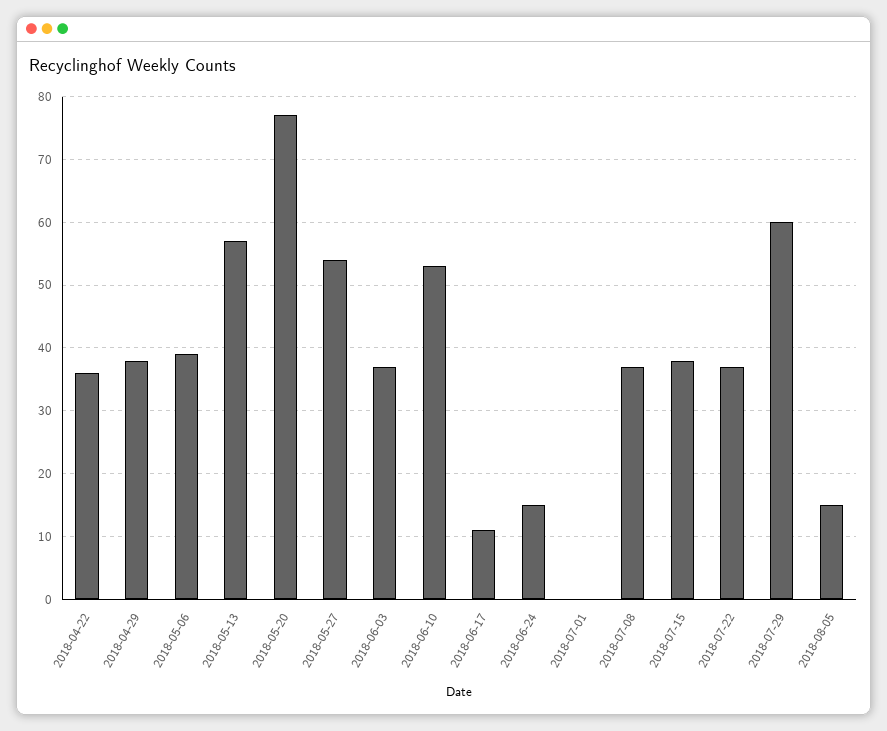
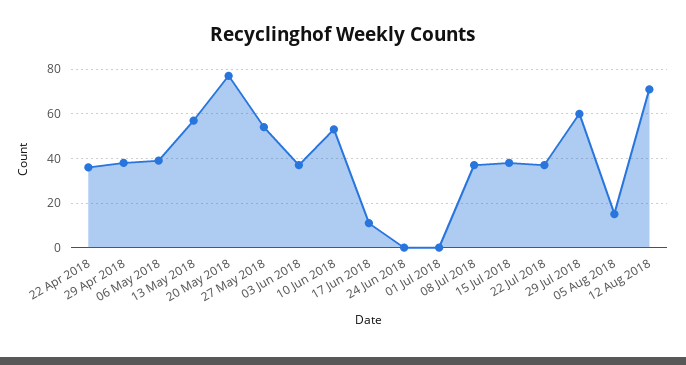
2018-06-24: 15 -> 0
12 Aug 2018: none -> 70

